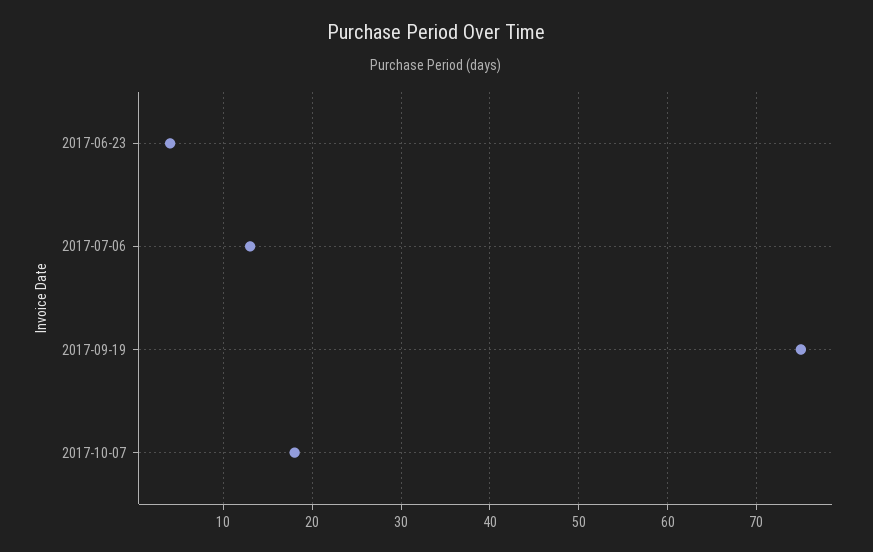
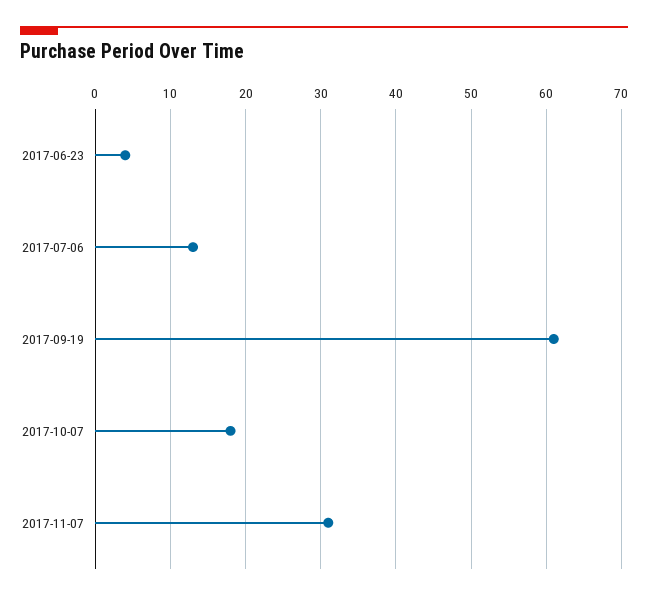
2017-09-19: 75 -> 61
2017-11-07: none -> 31

